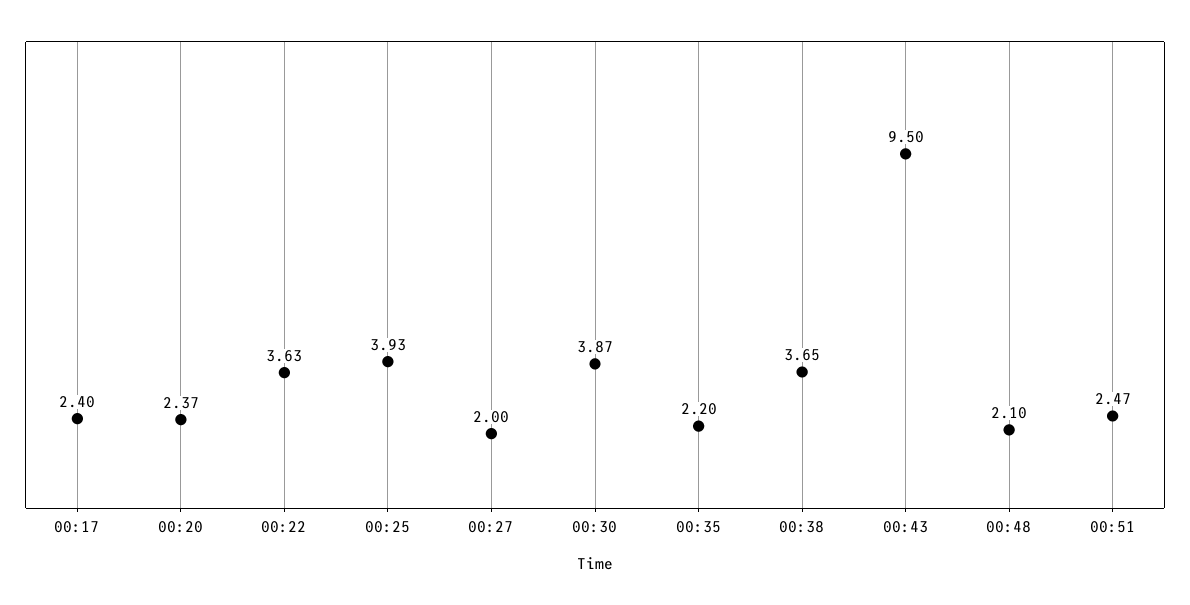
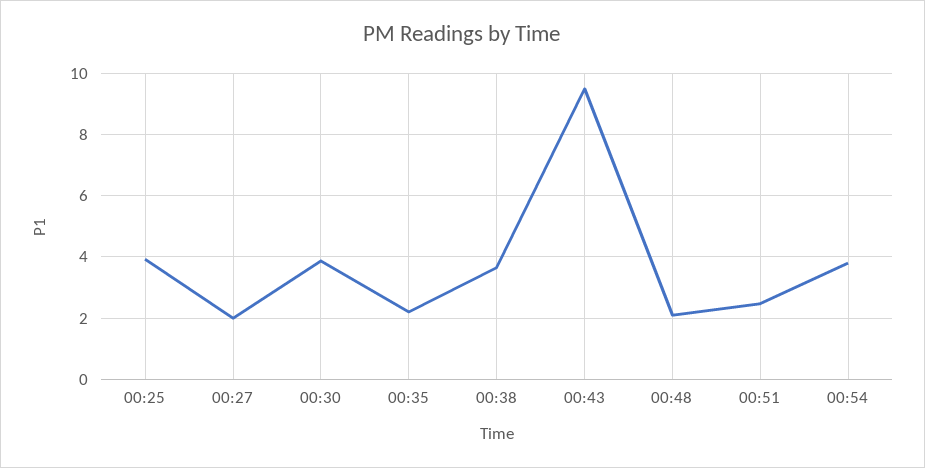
00:17: 2.4 -> none
00:20: 2.37 -> none
00:22: 3.63 -> none
00:54: none -> 3.8

